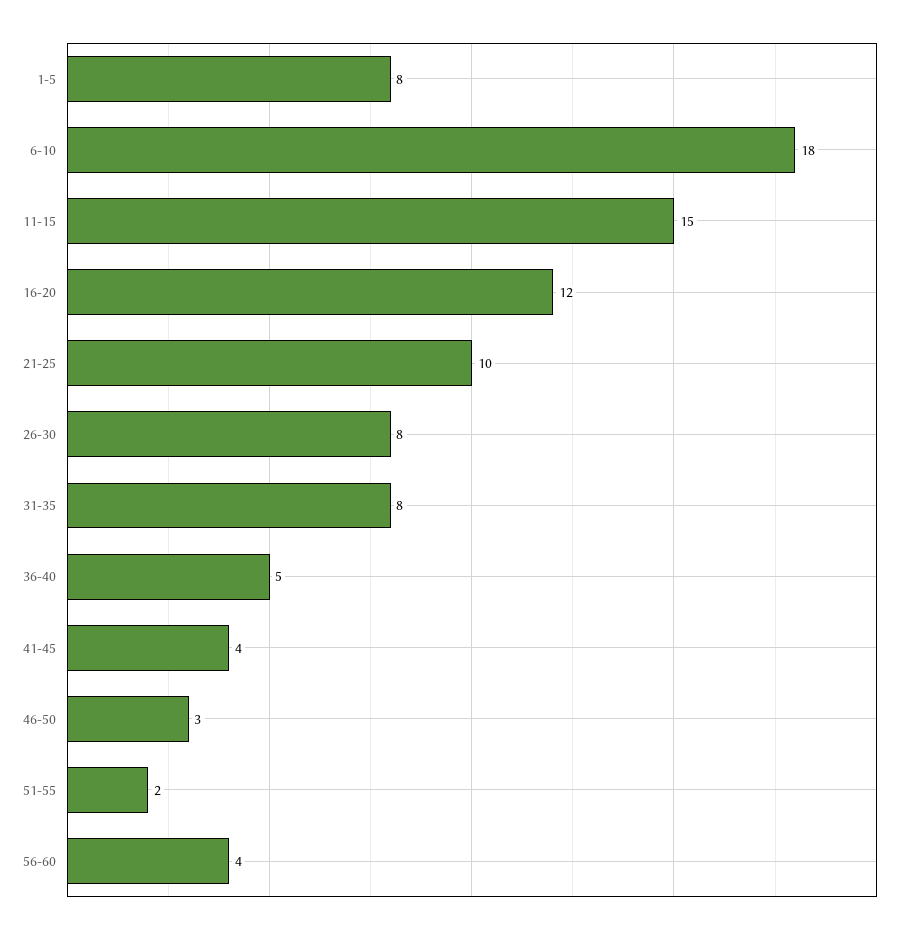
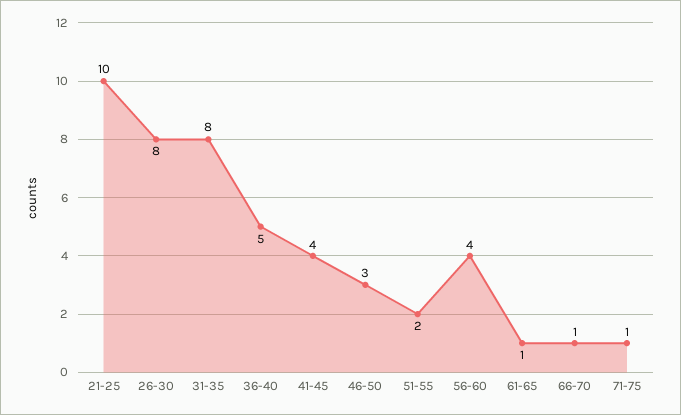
1-5: 8 -> none
6-10: 18 -> none
11-15: 15 -> none
16-20: 12 -> none
61-65: none -> 1
66-70: none -> 1
71-75: none -> 1

